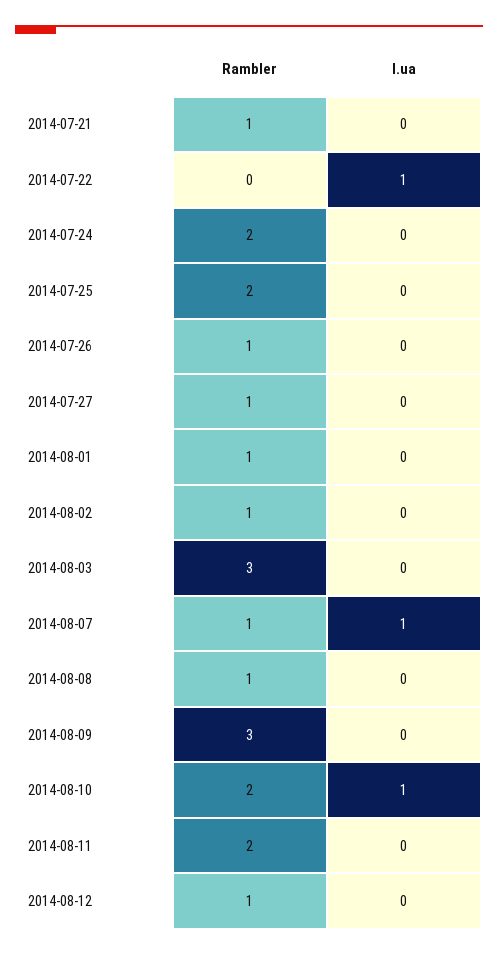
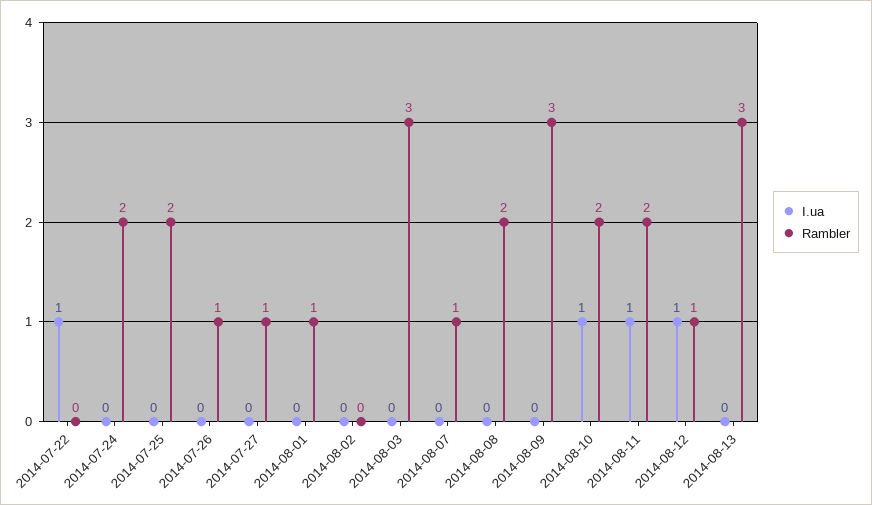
Rambler, 2014-07-21: 1 -> none
I.ua, 2014-07-21: 0 -> none
Rambler, 2014-08-02: 1 -> 0
I.ua, 2014-08-07: 1 -> 0
Rambler, 2014-08-08: 1 -> 2
I.ua, 2014-08-11: 0 -> 1
I.ua, 2014-08-12: 0 -> 1
I.ua, 2014-08-13: none -> 0
Rambler, 2014-08-13: none -> 3

